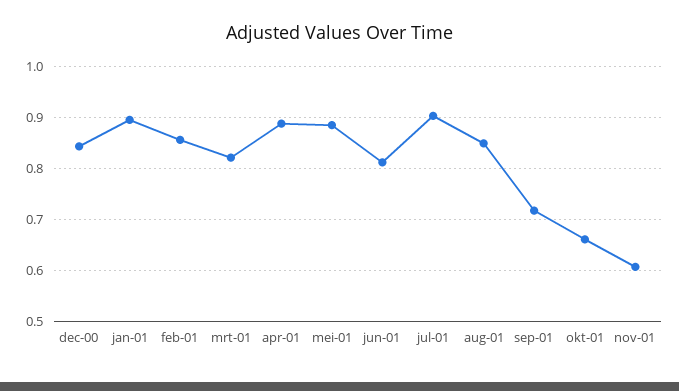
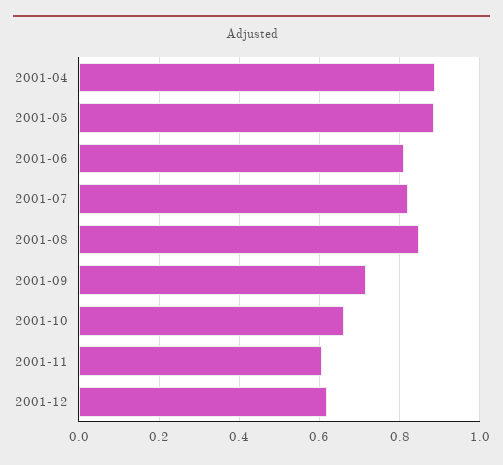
dec-00: 0.84 -> none
jan-01: 0.9 -> none
feb-01: 0.86 -> none
mrt-01: 0.82 -> none
jul-01: 0.9 -> 0.82
2001-12: none -> 0.62

